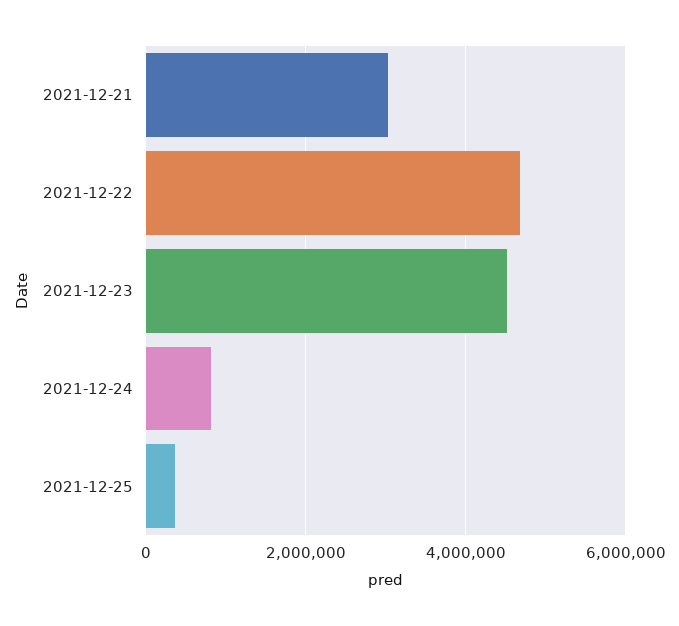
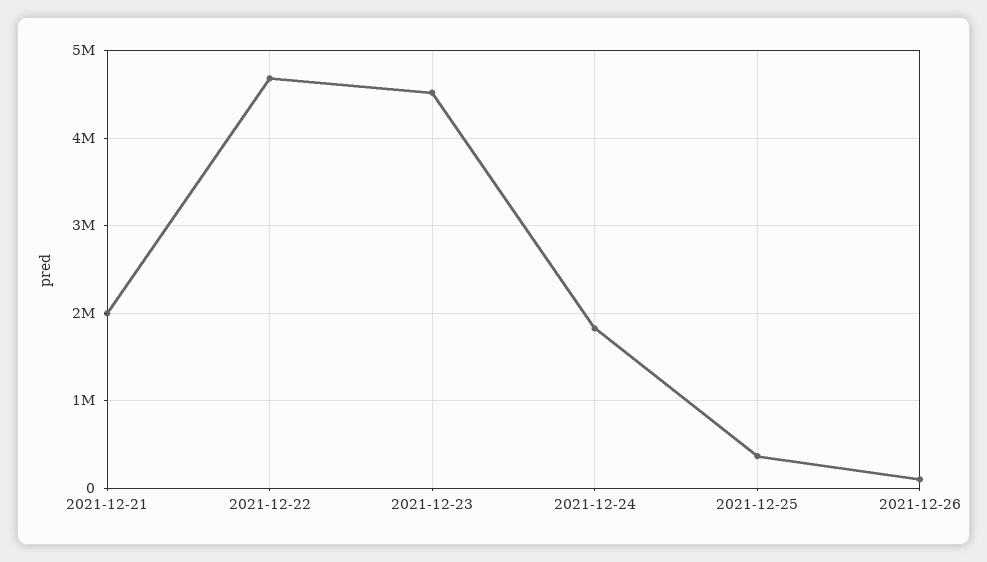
2021-12-21: 3000000 -> 2000000
2021-12-24: 800000 -> 1800000
2021-12-26: none -> 100000

